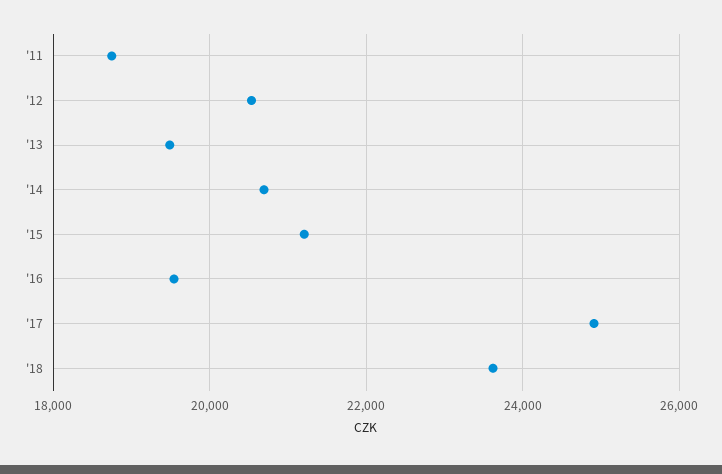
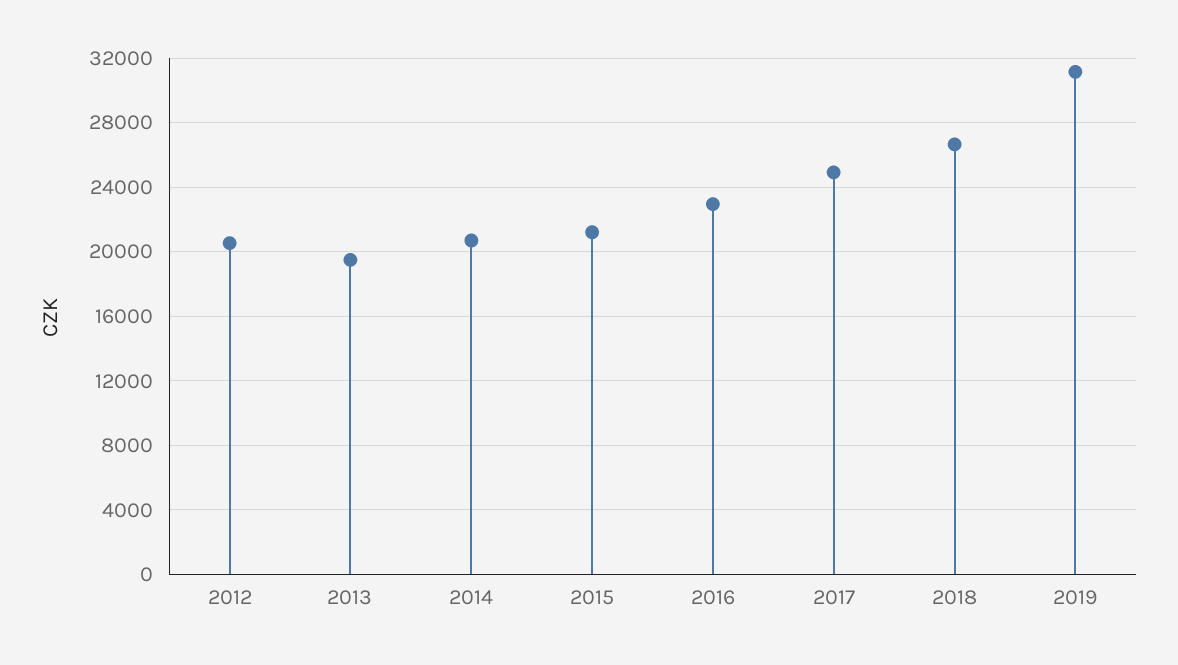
'11: 18800 -> none
'16: 19600 -> 23000
'18: 23600 -> 26500
2019: none -> 31000

